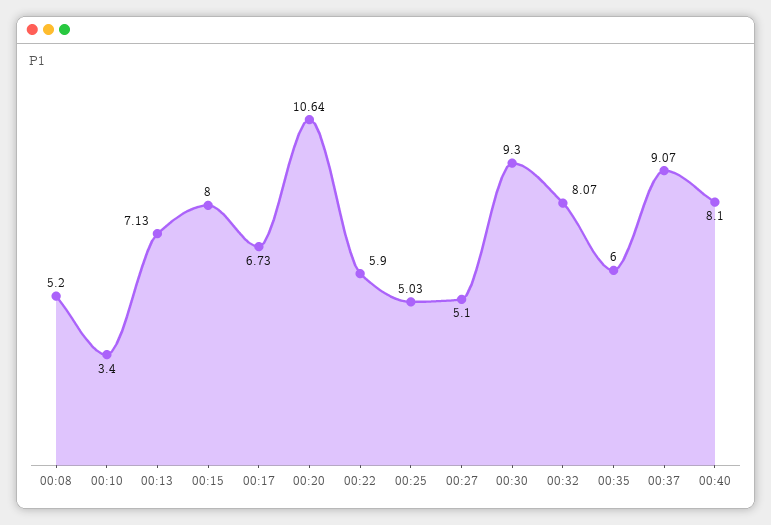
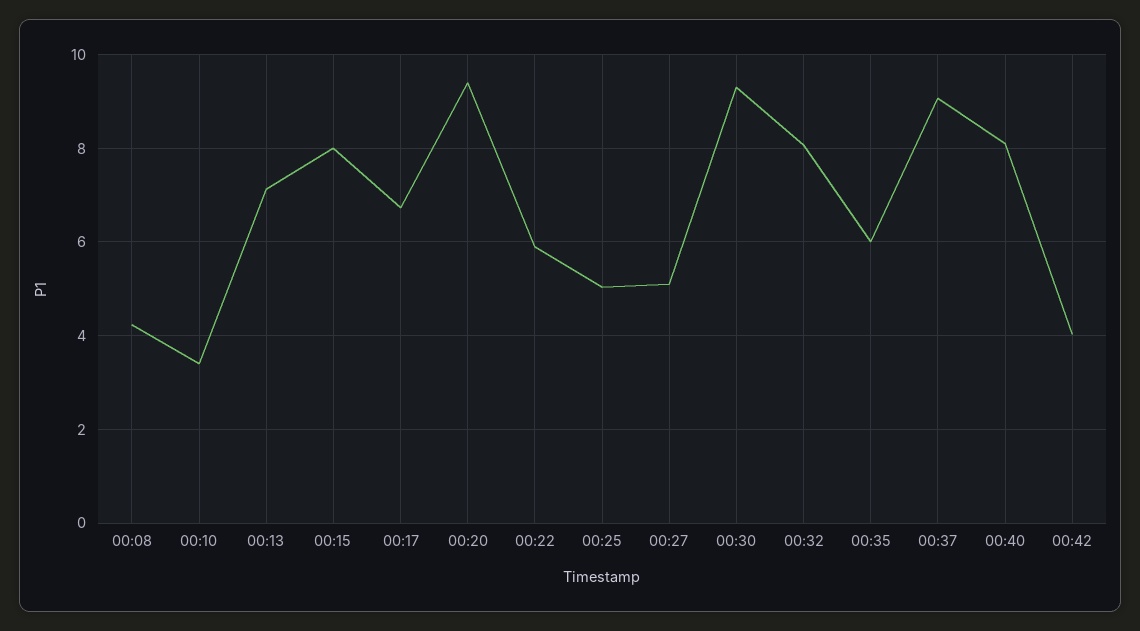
00:08: 5.2 -> 4.2
00:20: 10.64 -> 9.4
00:42: none -> 4

